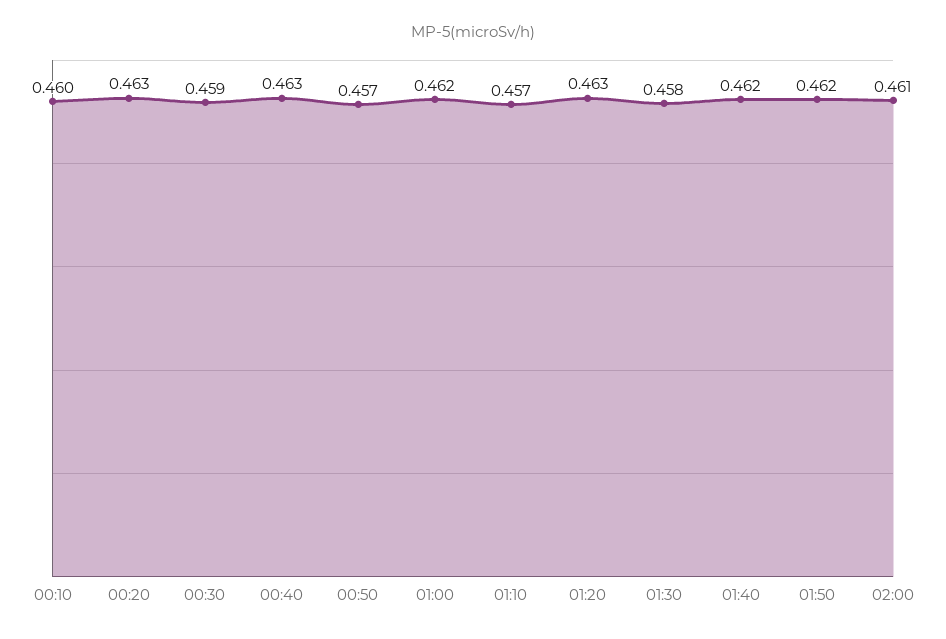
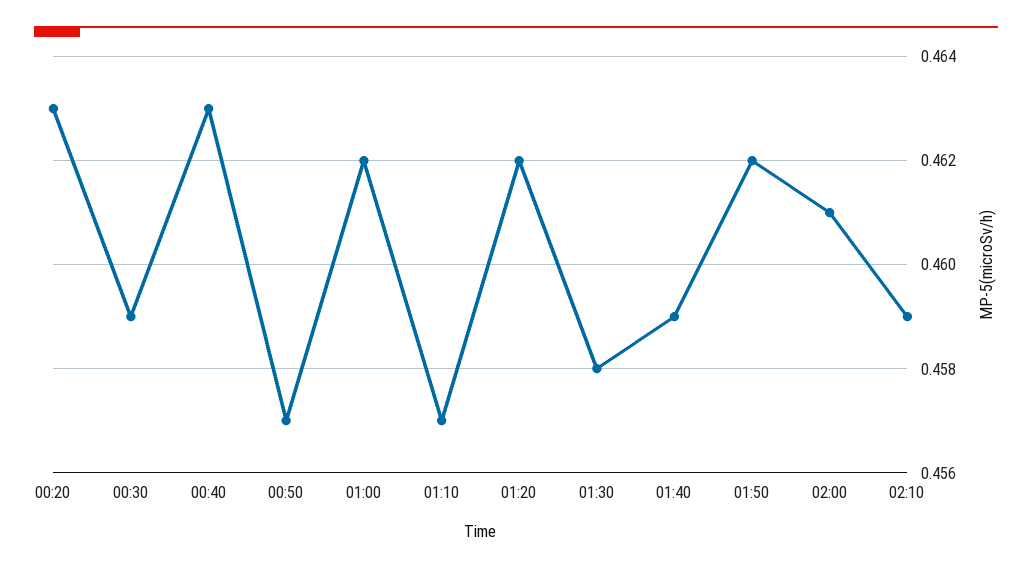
00:10: 0.46 -> none
01:20: 0.463 -> 0.462
01:40: 0.462 -> 0.459
02:10: none -> 0.459

